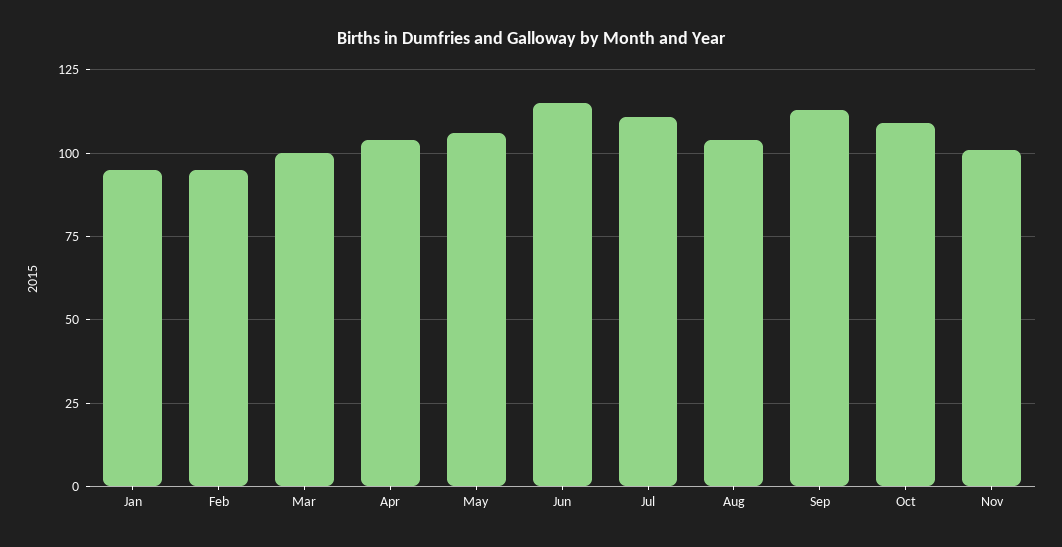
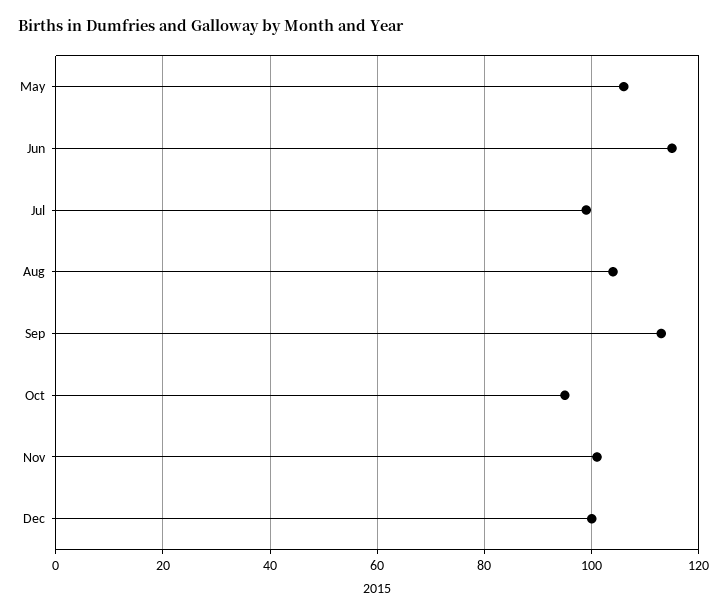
Jan: 95 -> none
Feb: 95 -> none
Mar: 100 -> none
Apr: 105 -> none
Jul: 110 -> 100
Oct: 110 -> 95
Dec: none -> 100

